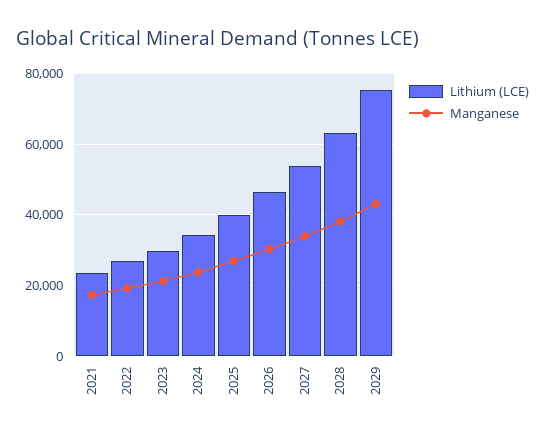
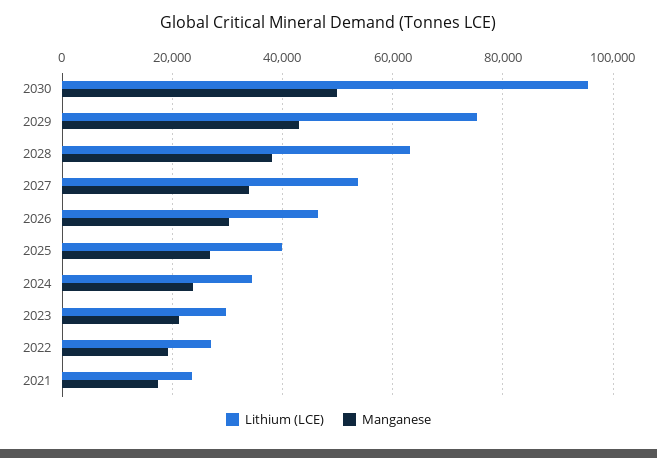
Lithium (LCE), 2030: none -> 96000
Manganese, 2030: none -> 50000

